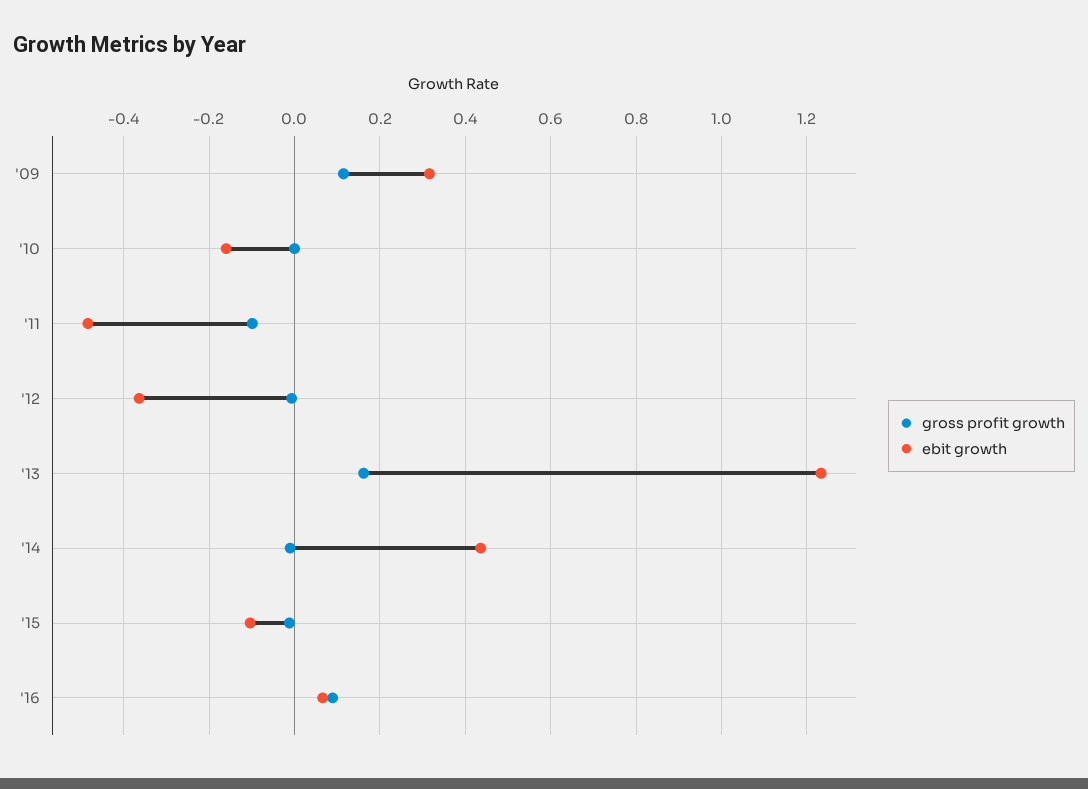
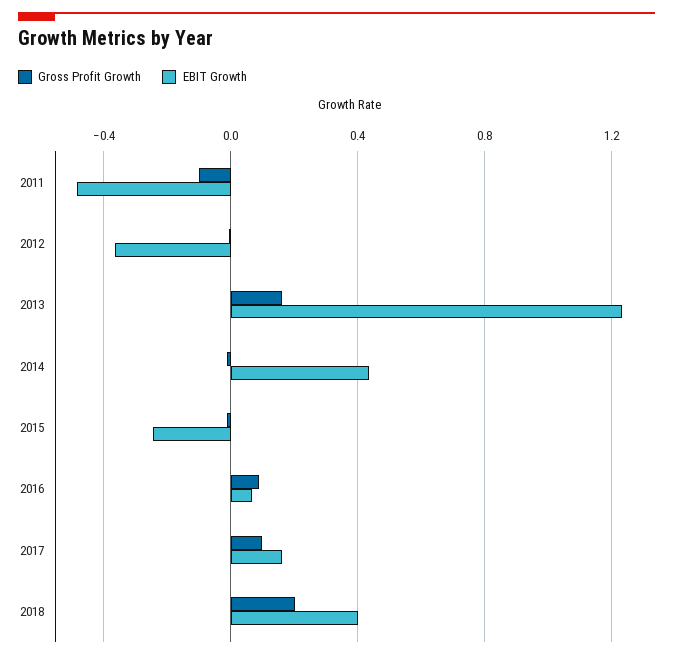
gross profit growth, '09: 0.12 -> none
ebit growth, '09: 0.32 -> none
gross profit growth, '10: 0 -> none
ebit growth, '10: -0.16 -> none
ebit growth, '15: -0.1 -> -0.25
gross profit growth, 2017: none -> 0.1
ebit growth, 2017: none -> 0.15
gross profit growth, 2018: none -> 0.2
ebit growth, 2018: none -> 0.4

